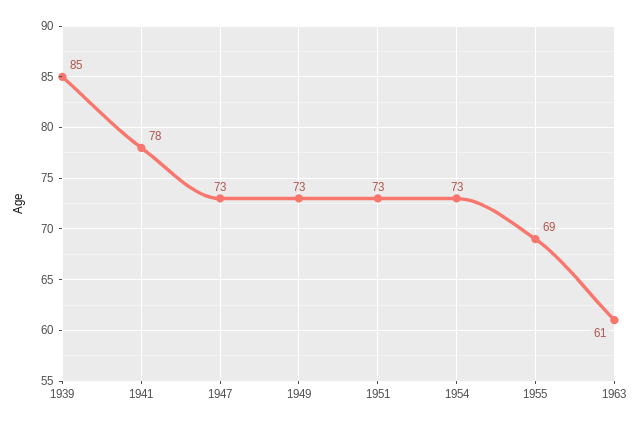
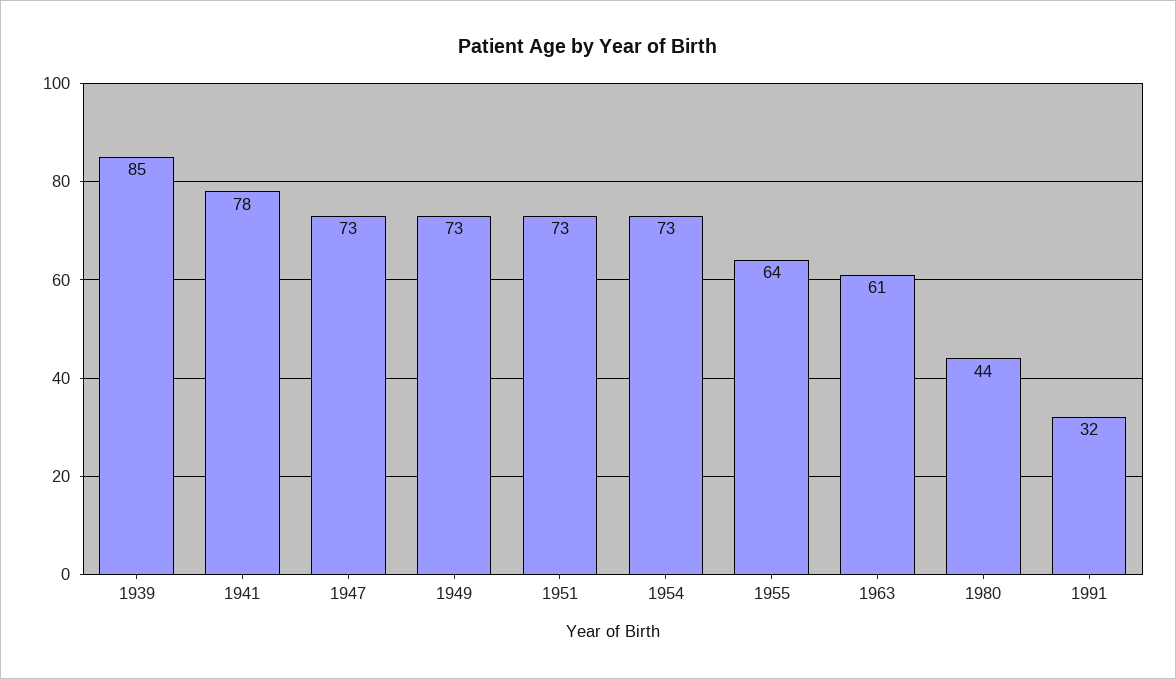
1955: 69 -> 64
1980: none -> 44
1991: none -> 32

